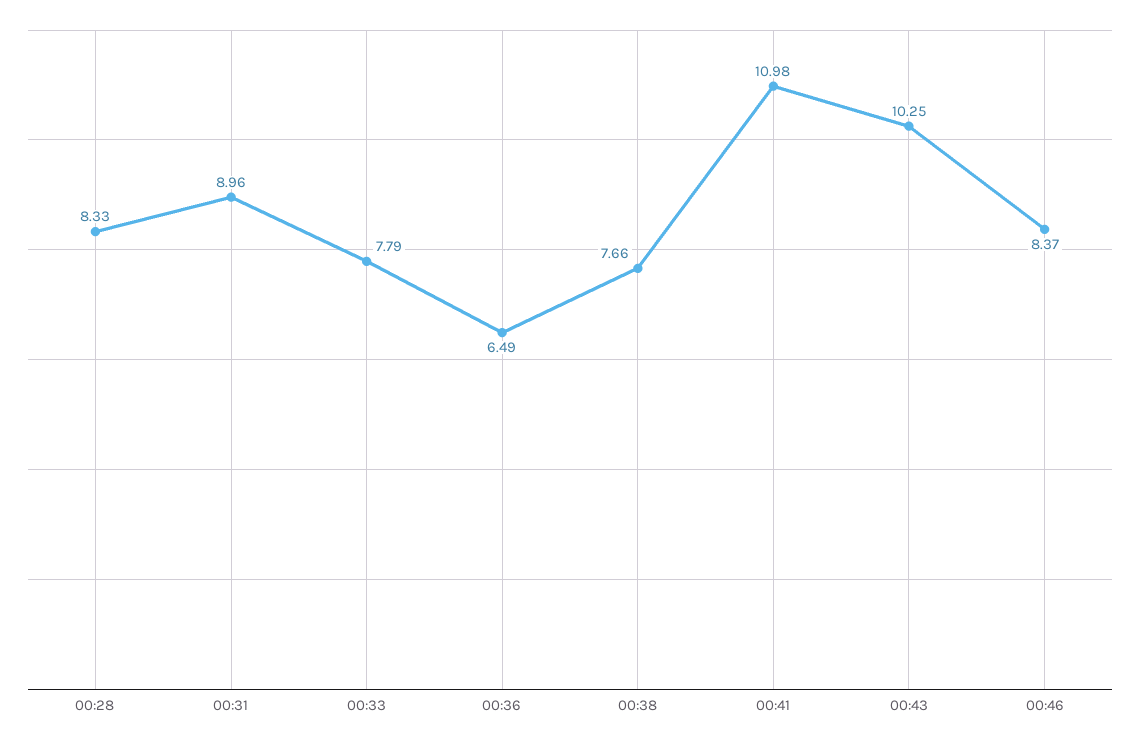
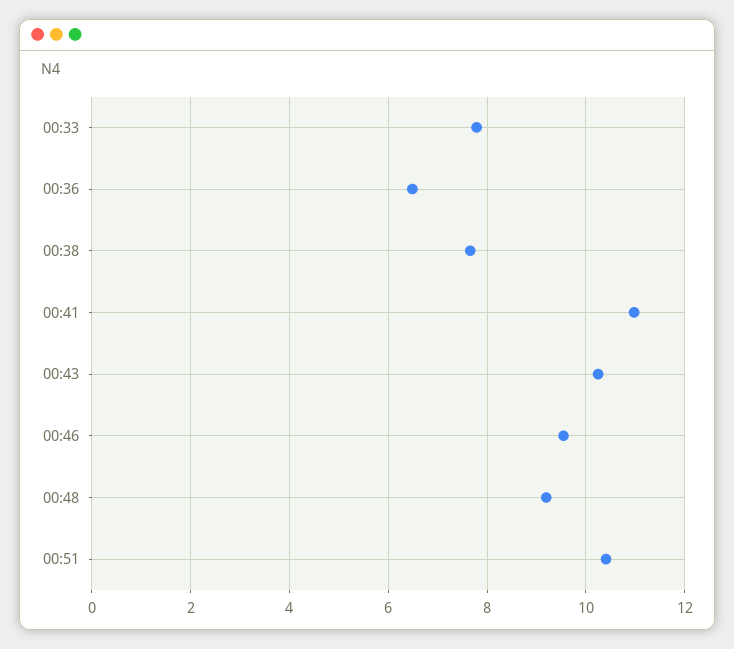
00:28: 8.33 -> none
00:31: 8.96 -> none
00:46: 8.37 -> 9.6
00:48: none -> 9.2
00:51: none -> 10.4

